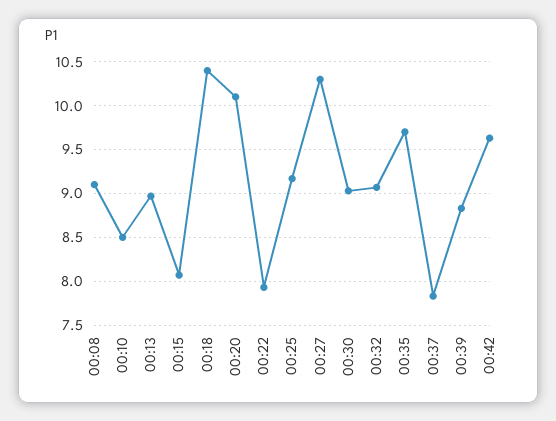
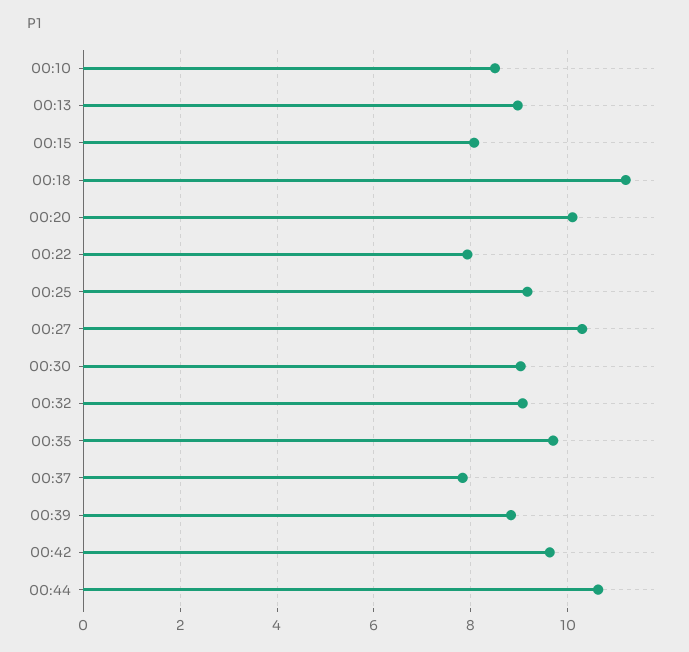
00:08: 9.1 -> none
00:18: 10.4 -> 11.2
00:44: none -> 10.6

